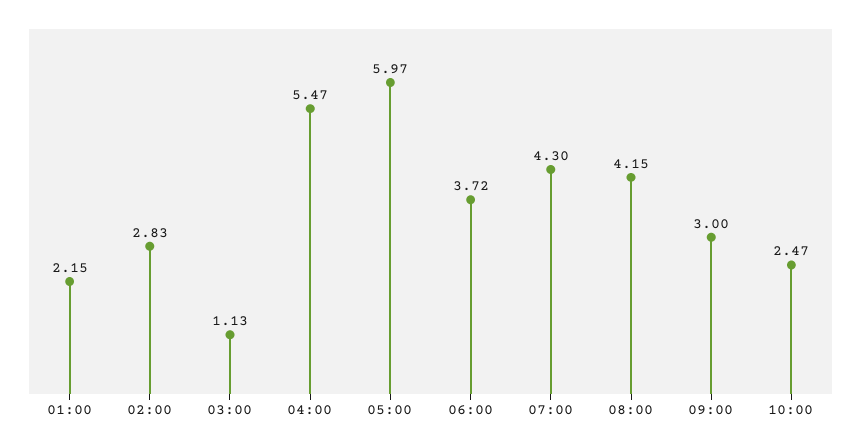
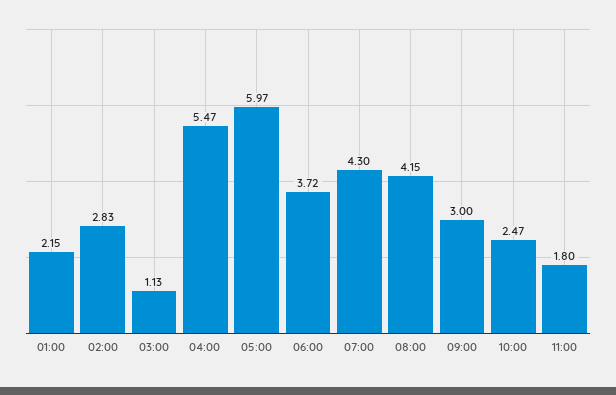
11:00: none -> 1.8

